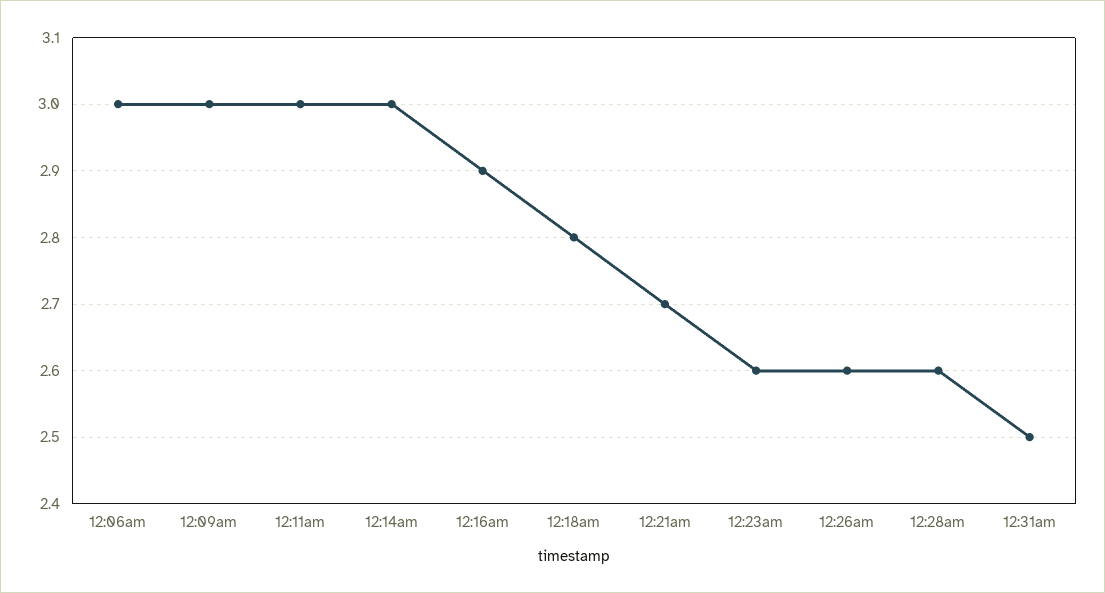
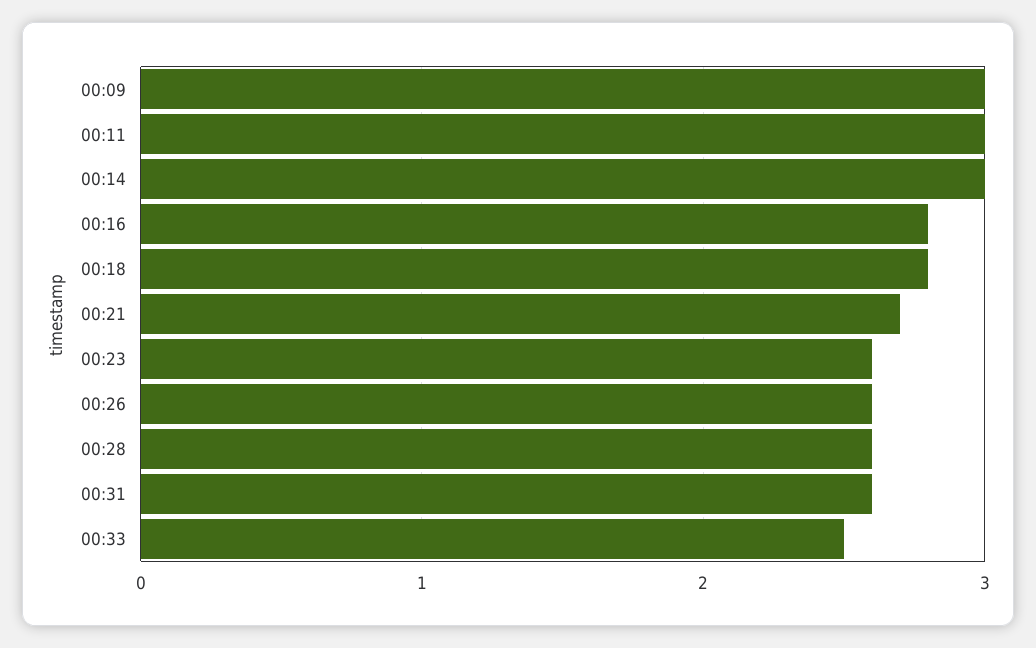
12:06am: 3 -> none
12:16am: 2.9 -> 2.8
12:31am: 2.5 -> 2.6
00:33: none -> 2.5

